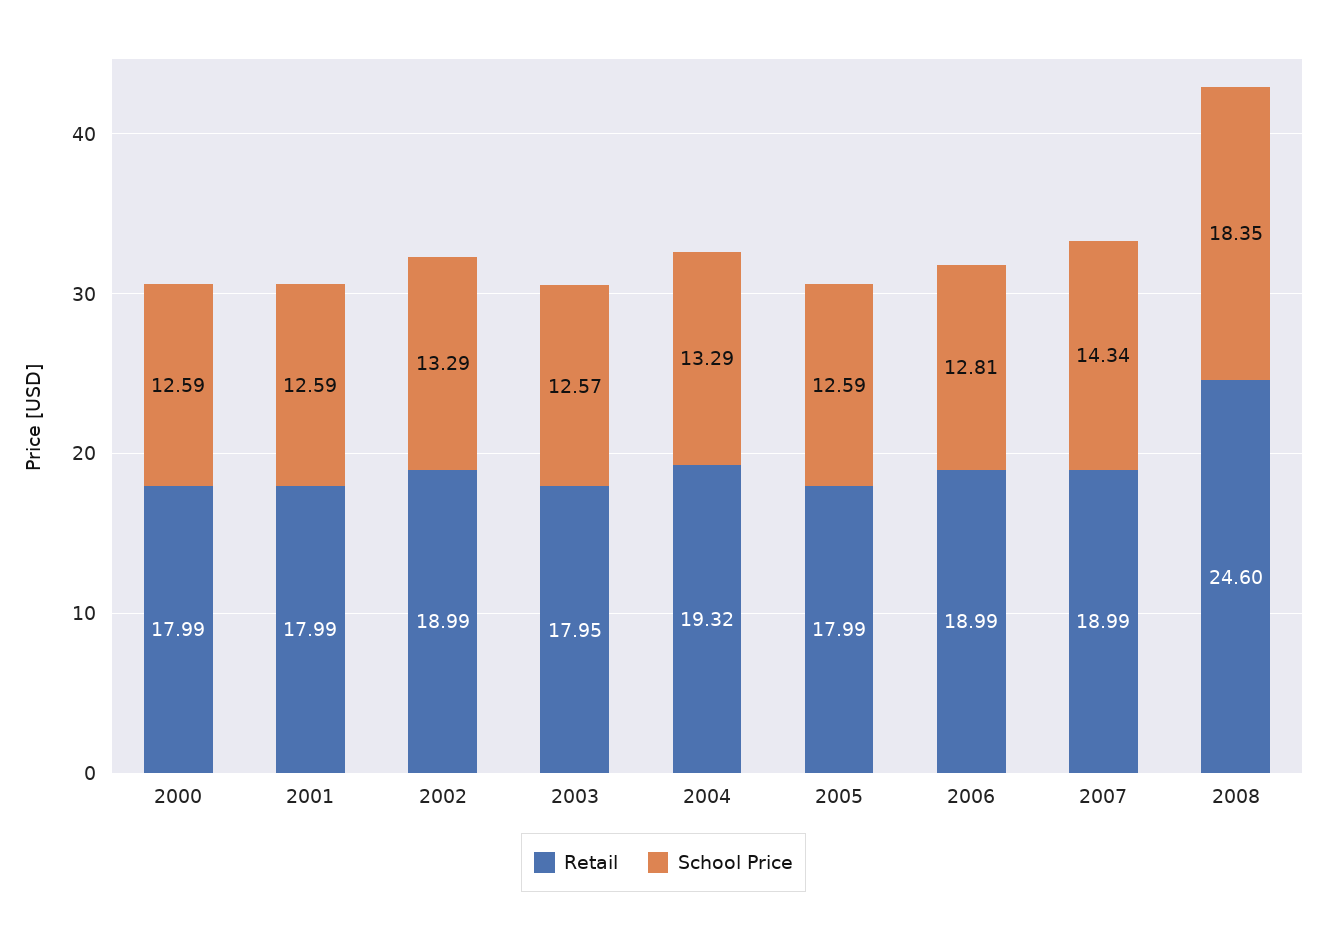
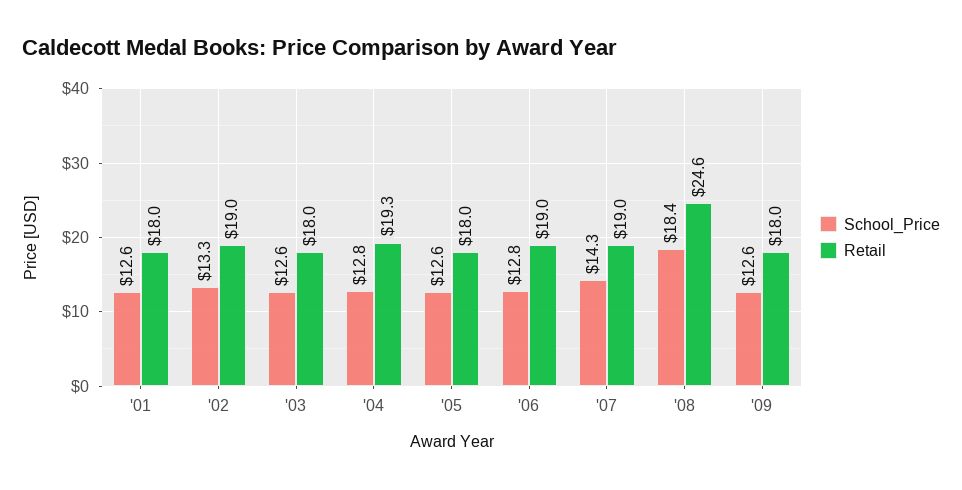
Retail, 2000: 17.99 -> none
School Price, 2000: 12.59 -> none
School Price, 2004: 13.29 -> 12.8
School Price, '09: none -> 12.6
Retail, '09: none -> 18

